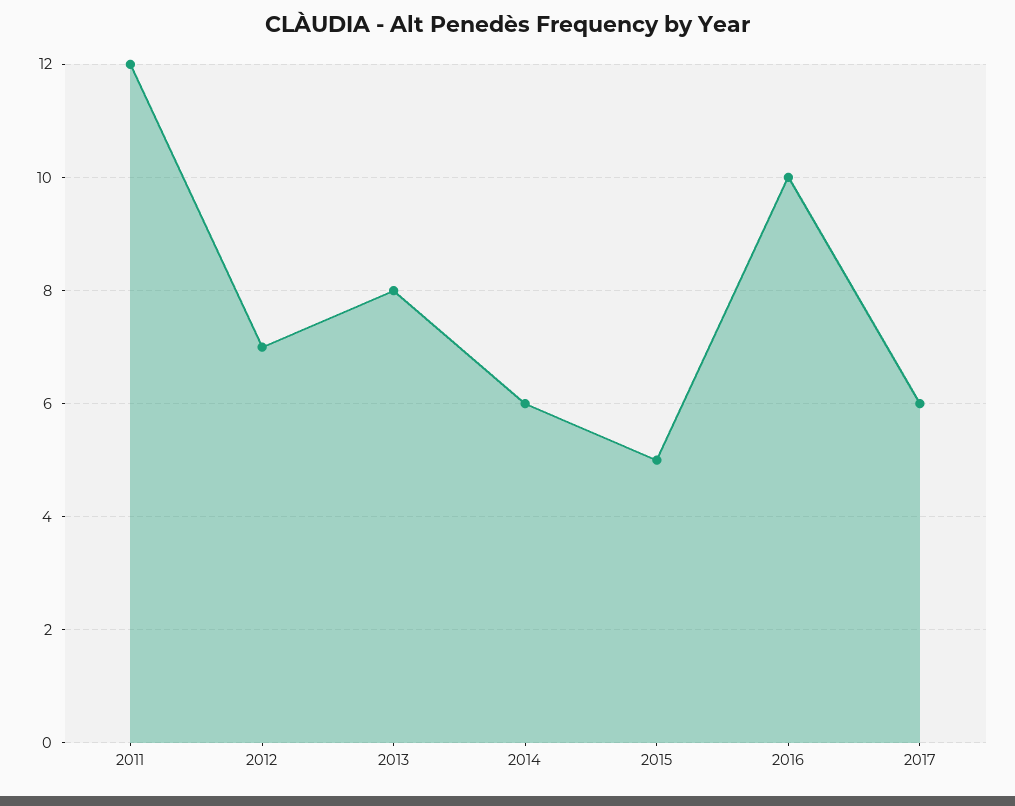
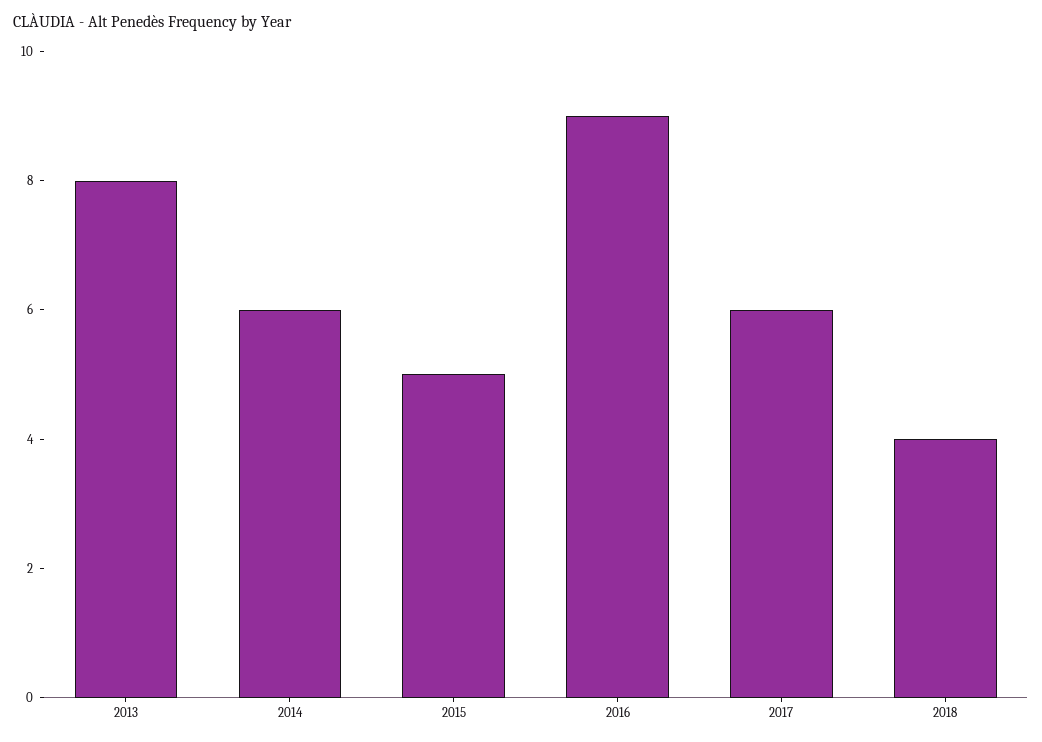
2011: 12 -> none
2012: 7 -> none
2016: 10 -> 9
2018: none -> 4

